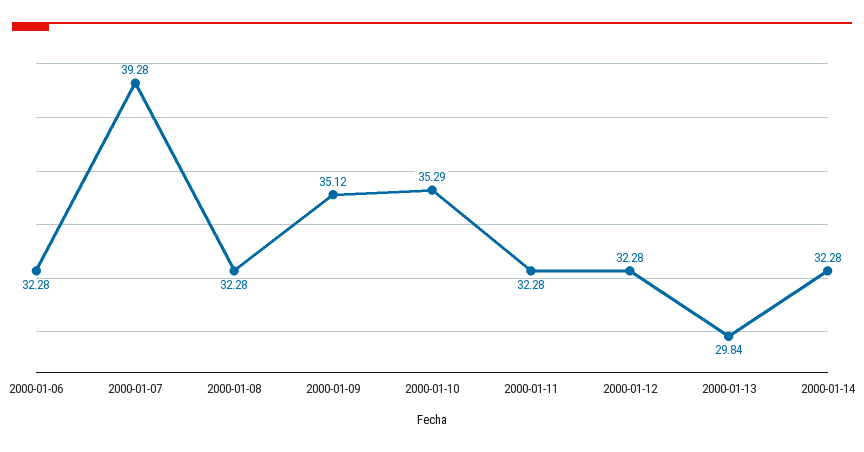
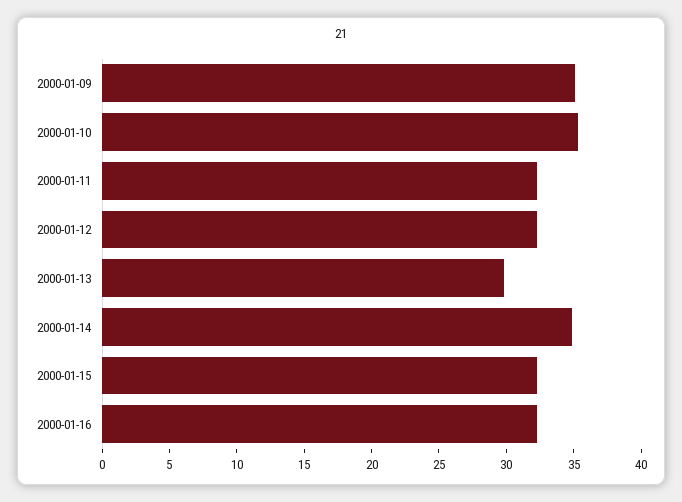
2000-01-06: 32.28 -> none
2000-01-07: 39.28 -> none
2000-01-08: 32.28 -> none
2000-01-14: 32.28 -> 35
2000-01-15: none -> 32
2000-01-16: none -> 32

